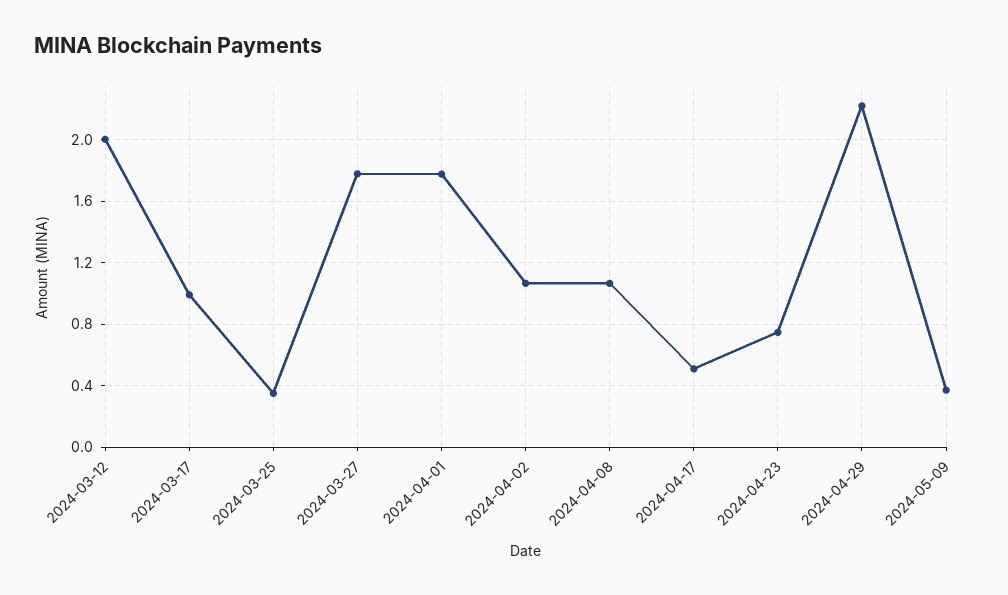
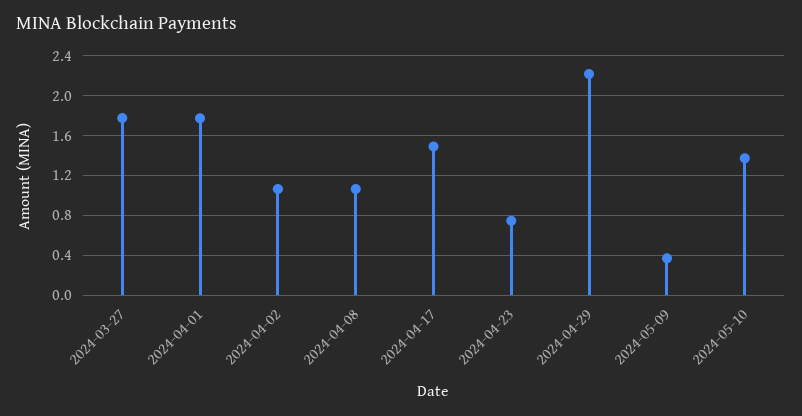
2024-03-12: 2 -> none
2024-03-17: 1 -> none
2024-03-25: 0.35 -> none
2024-04-17: 0.5 -> 1.5
2024-05-10: none -> 1.4

